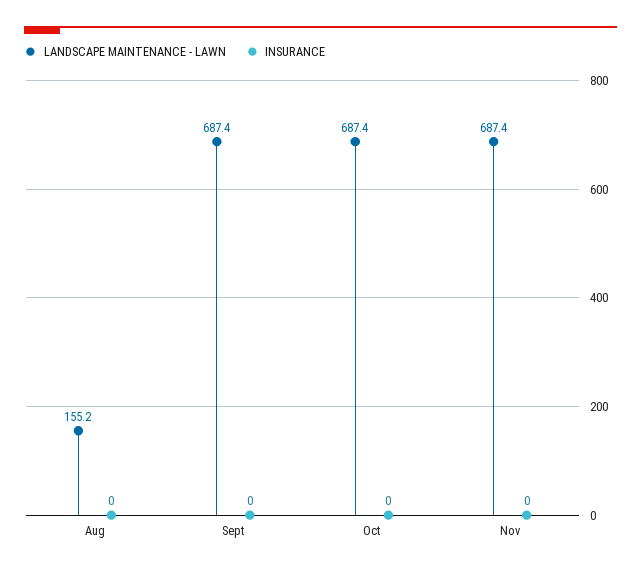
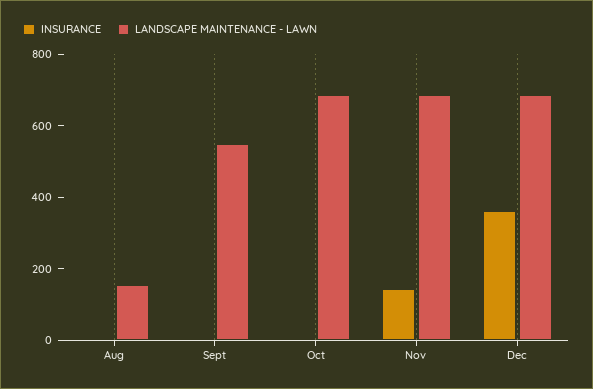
LANDSCAPE MAINTENANCE - LAWN, Sept: 687.4 -> 550
INSURANCE, Nov: 0 -> 150
INSURANCE, Dec: none -> 350
LANDSCAPE MAINTENANCE - LAWN, Dec: none -> 700

